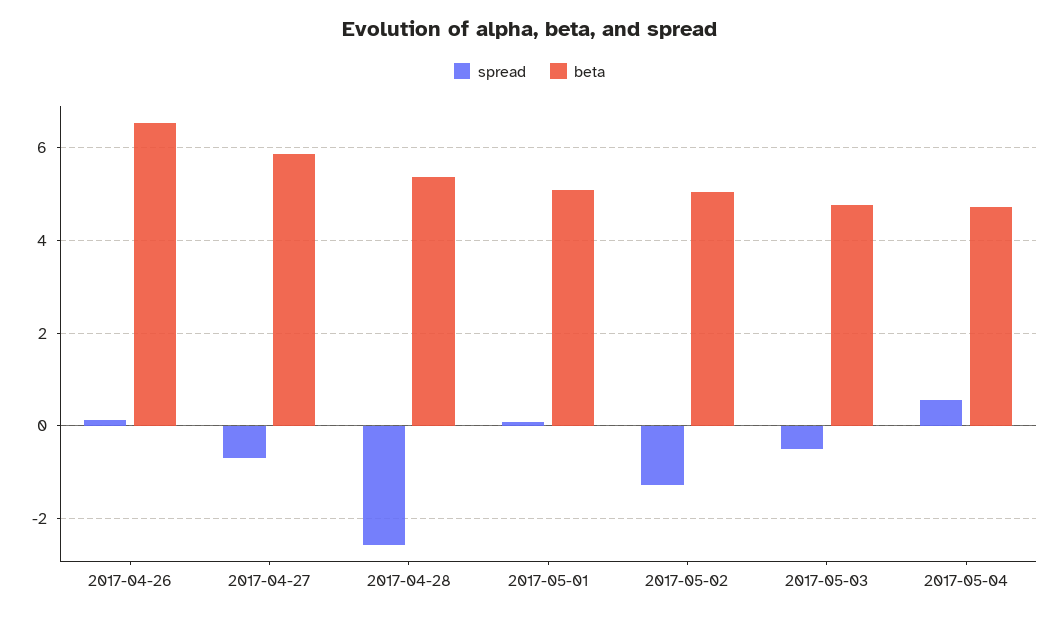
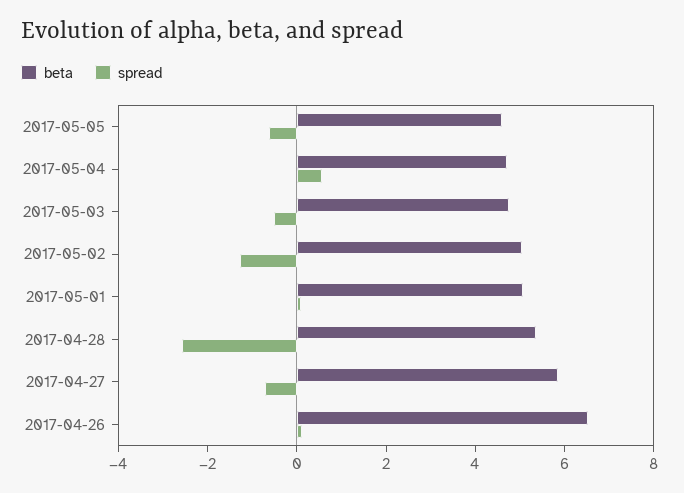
beta, 2017-05-05: none -> 4.5
spread, 2017-05-05: none -> -0.5

